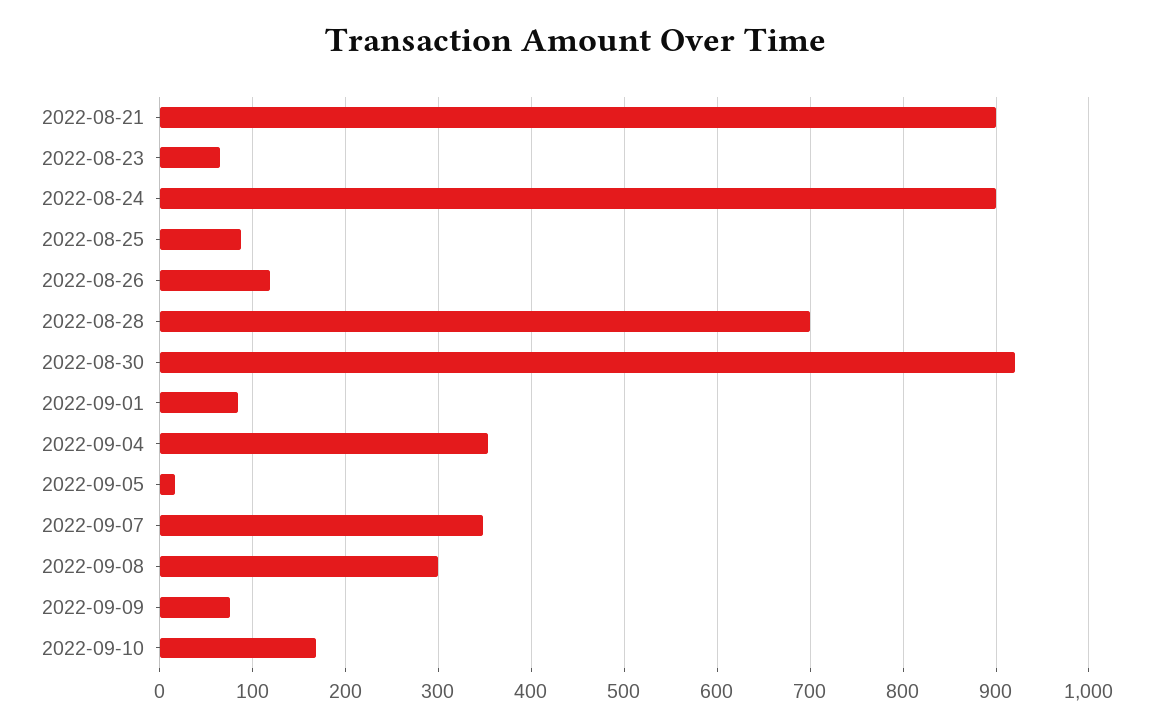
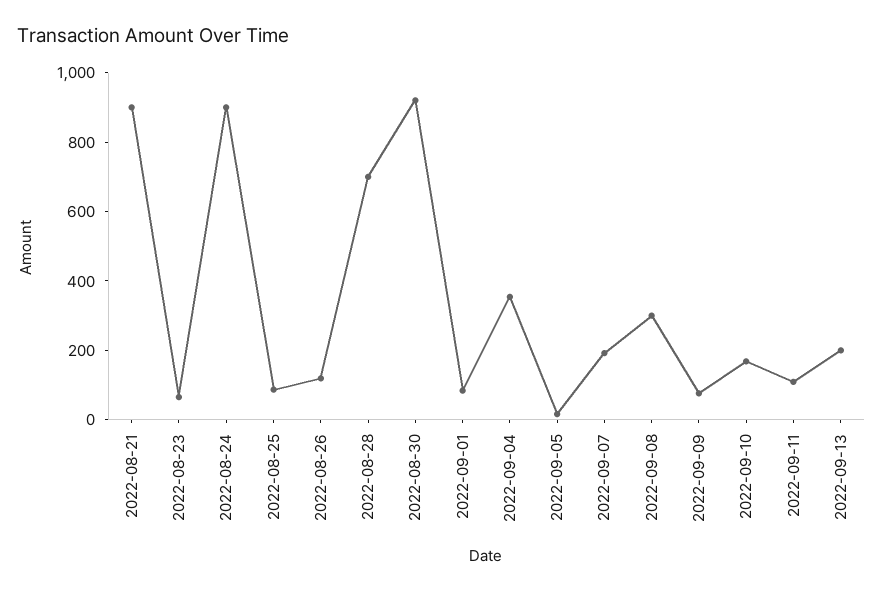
2022-09-07: 350 -> 200
2022-09-11: none -> 100
2022-09-13: none -> 200

